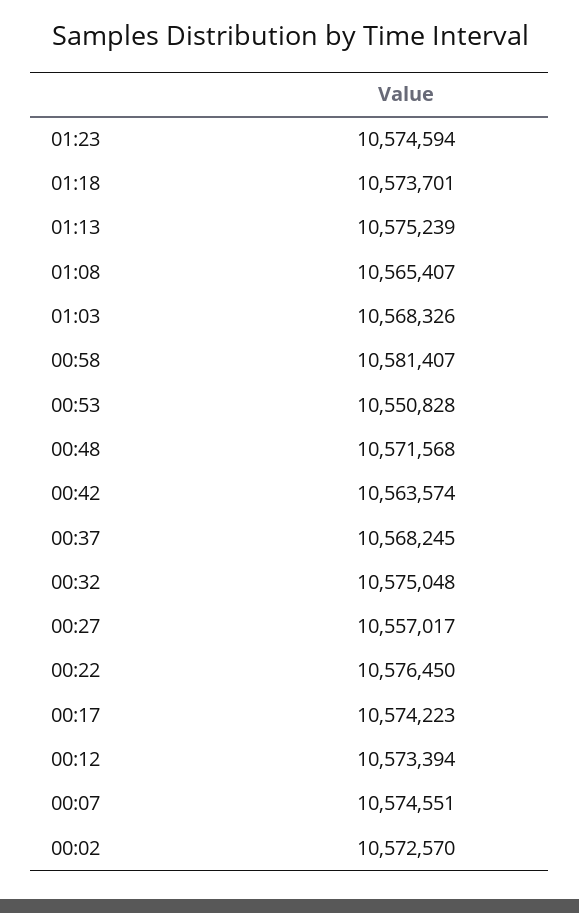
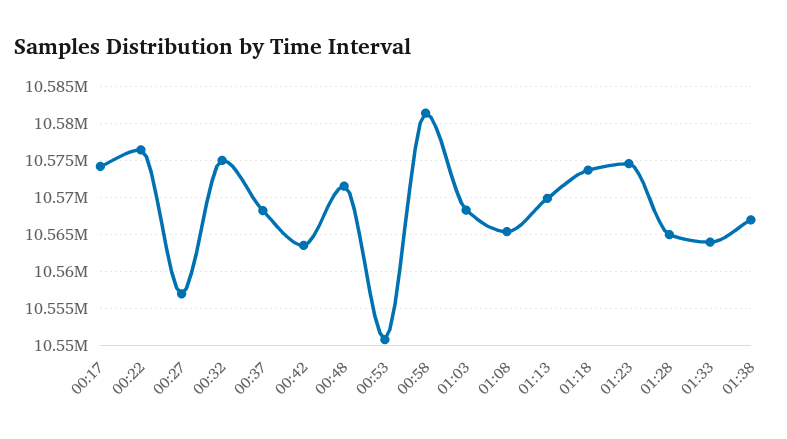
01:13: 10575239 -> 10570000
00:12: 10573394 -> none
00:07: 10574551 -> none
00:02: 10572570 -> none
01:28: none -> 10565000
01:33: none -> 10564000
01:38: none -> 10567000

